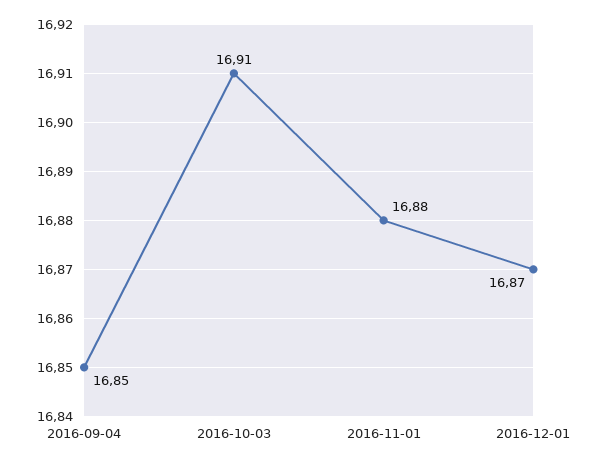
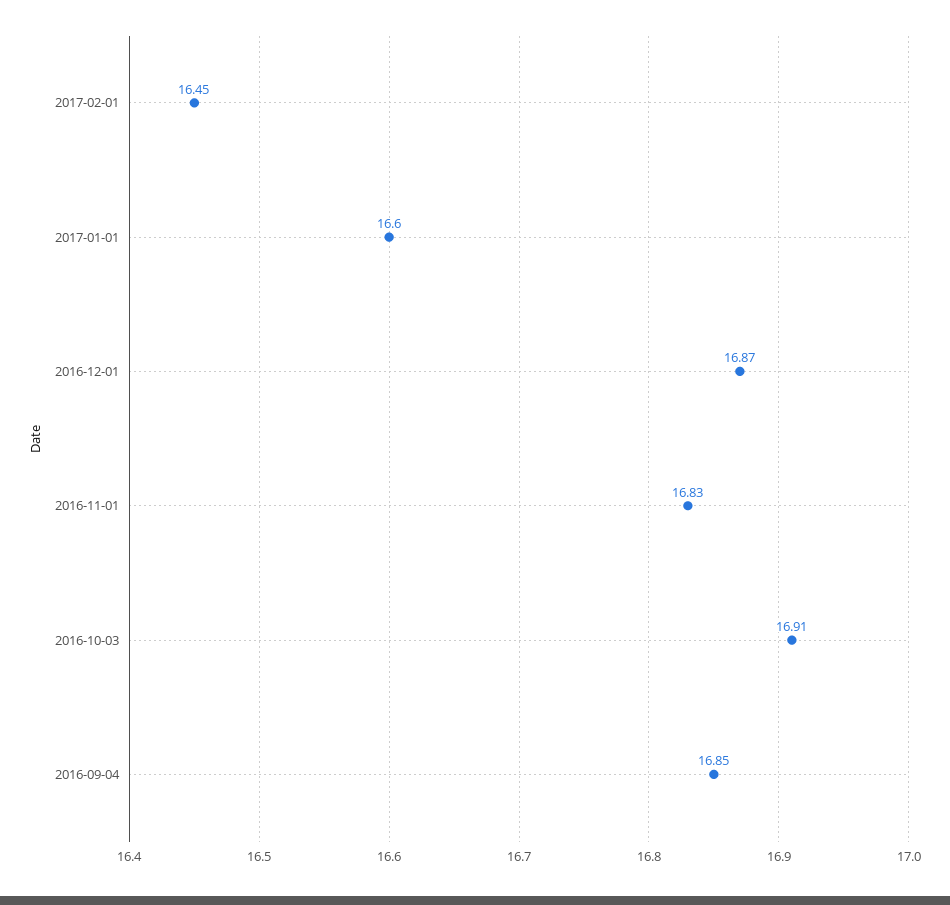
2016-11-01: 16.88 -> 16.83
2017-02-01: none -> 16.45
2017-01-01: none -> 16.6

